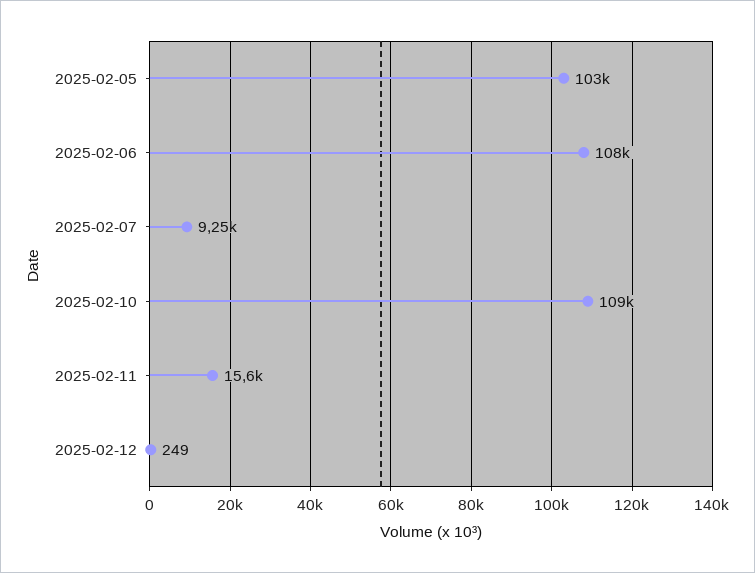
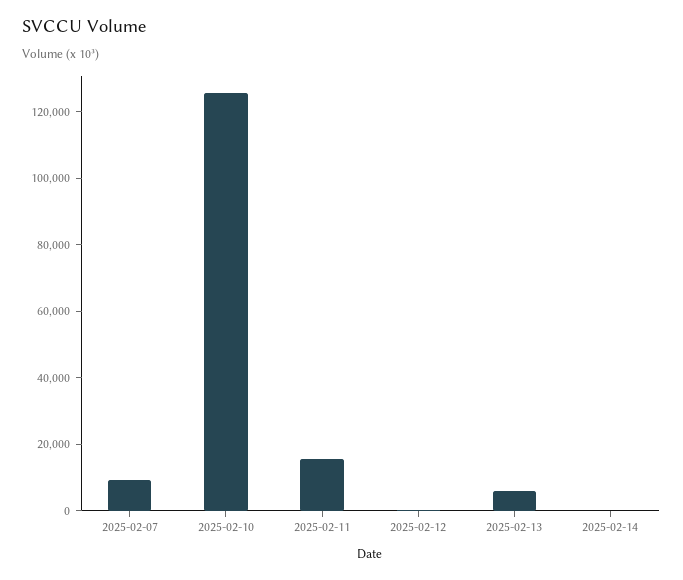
2025-02-05: 103000 -> none
2025-02-06: 108000 -> none
2025-02-10: 109000 -> 125000
2025-02-13: none -> 5000
2025-02-14: none -> 0

